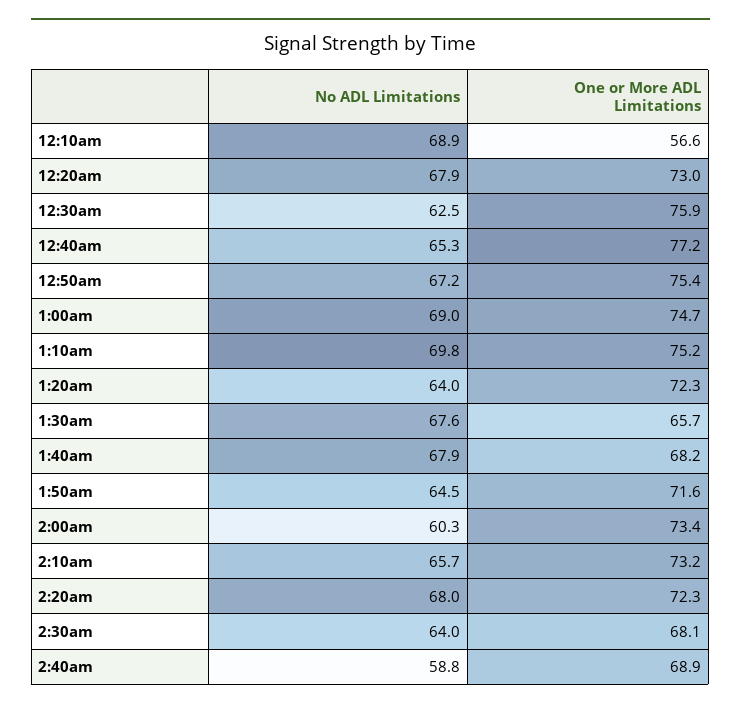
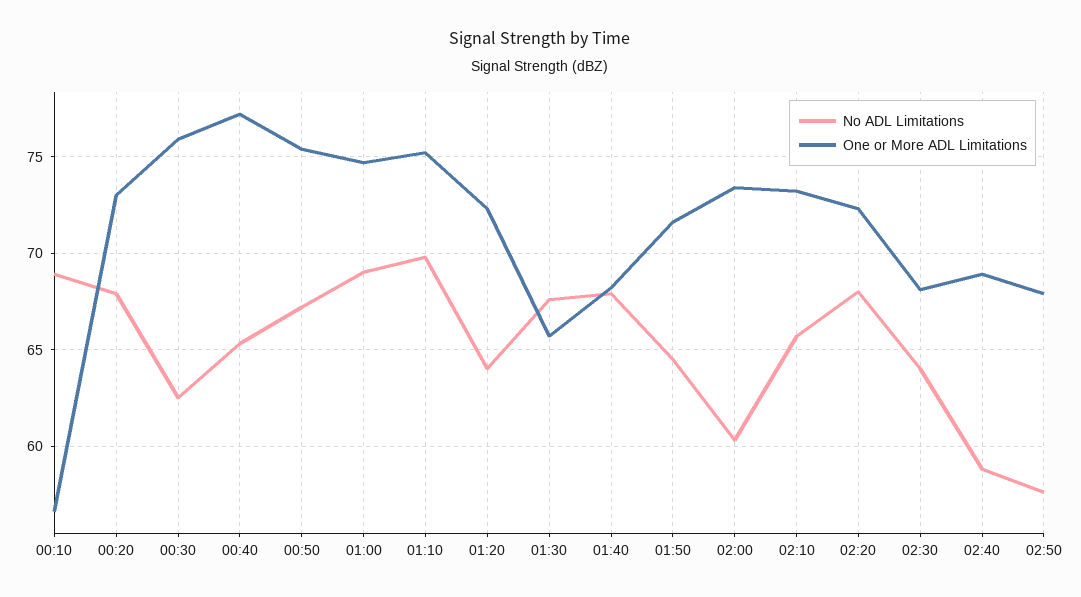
No ADL Limitations, 02:50: none -> 57.5
One or More ADL Limitations, 02:50: none -> 68

